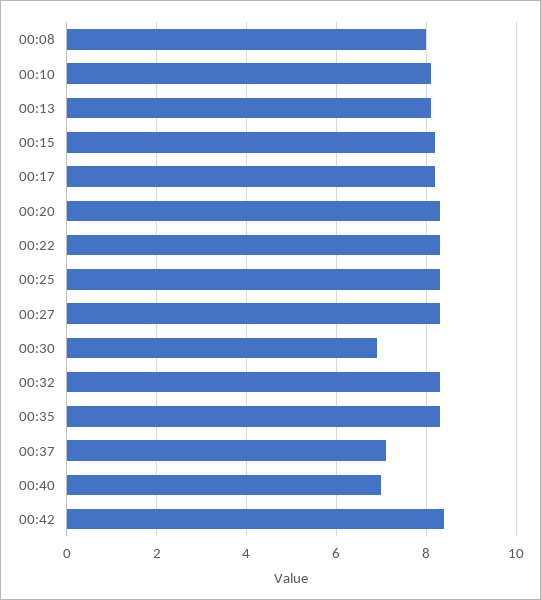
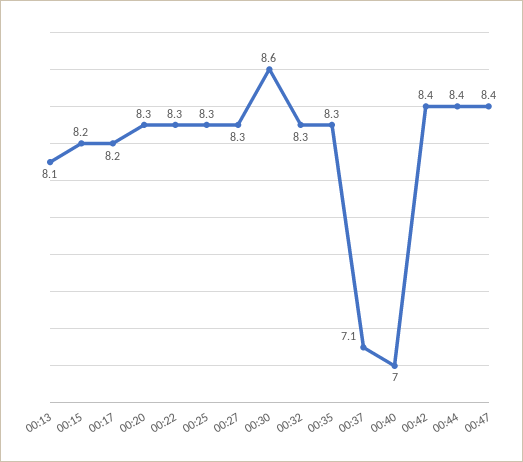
00:08: 8 -> none
00:10: 8 -> none
00:30: 7 -> 8.6
00:44: none -> 8.4
00:47: none -> 8.4

